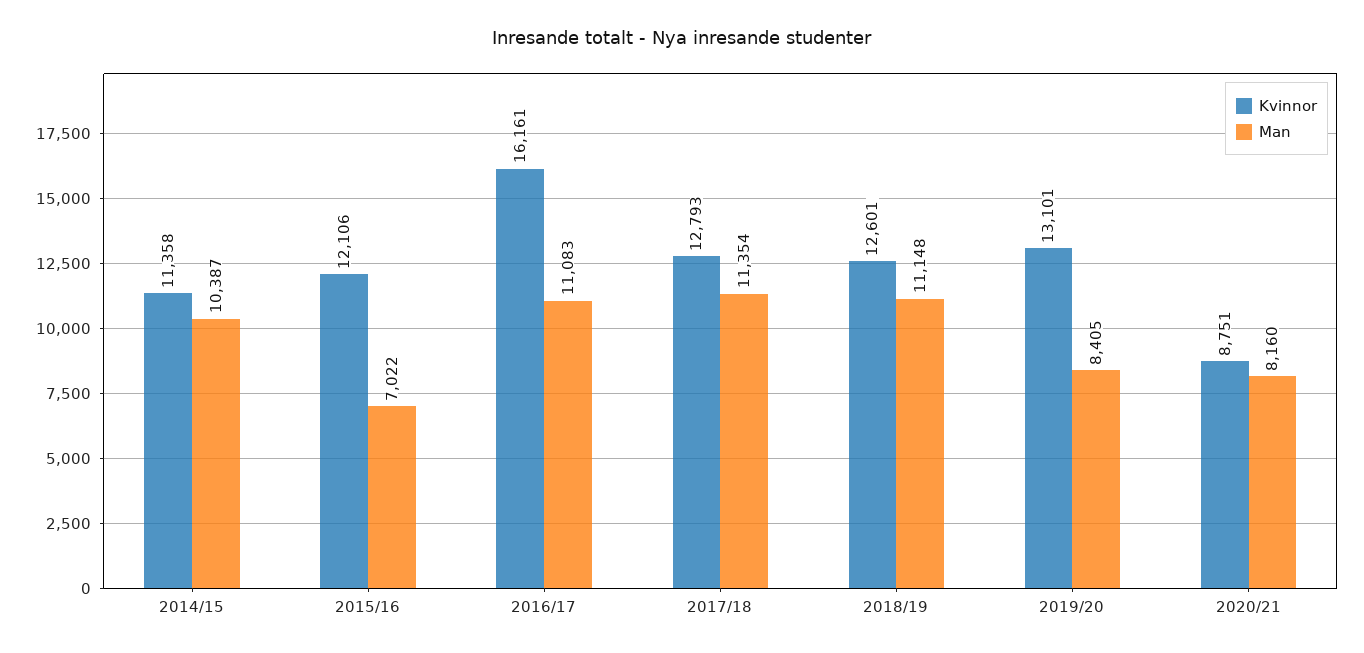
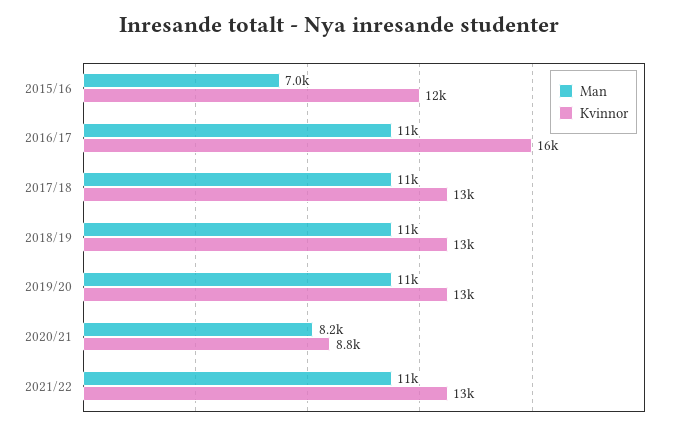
Kvinnor, 2014/15: 11358 -> none
Man, 2014/15: 10387 -> none
Man, 2019/20: 8405 -> 11000
Man, 2021/22: none -> 11000
Kvinnor, 2021/22: none -> 13000

